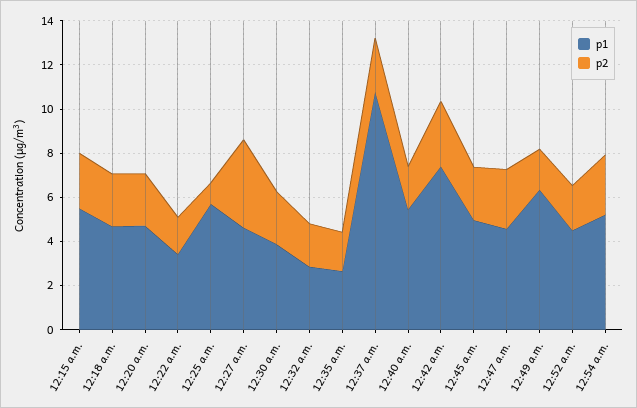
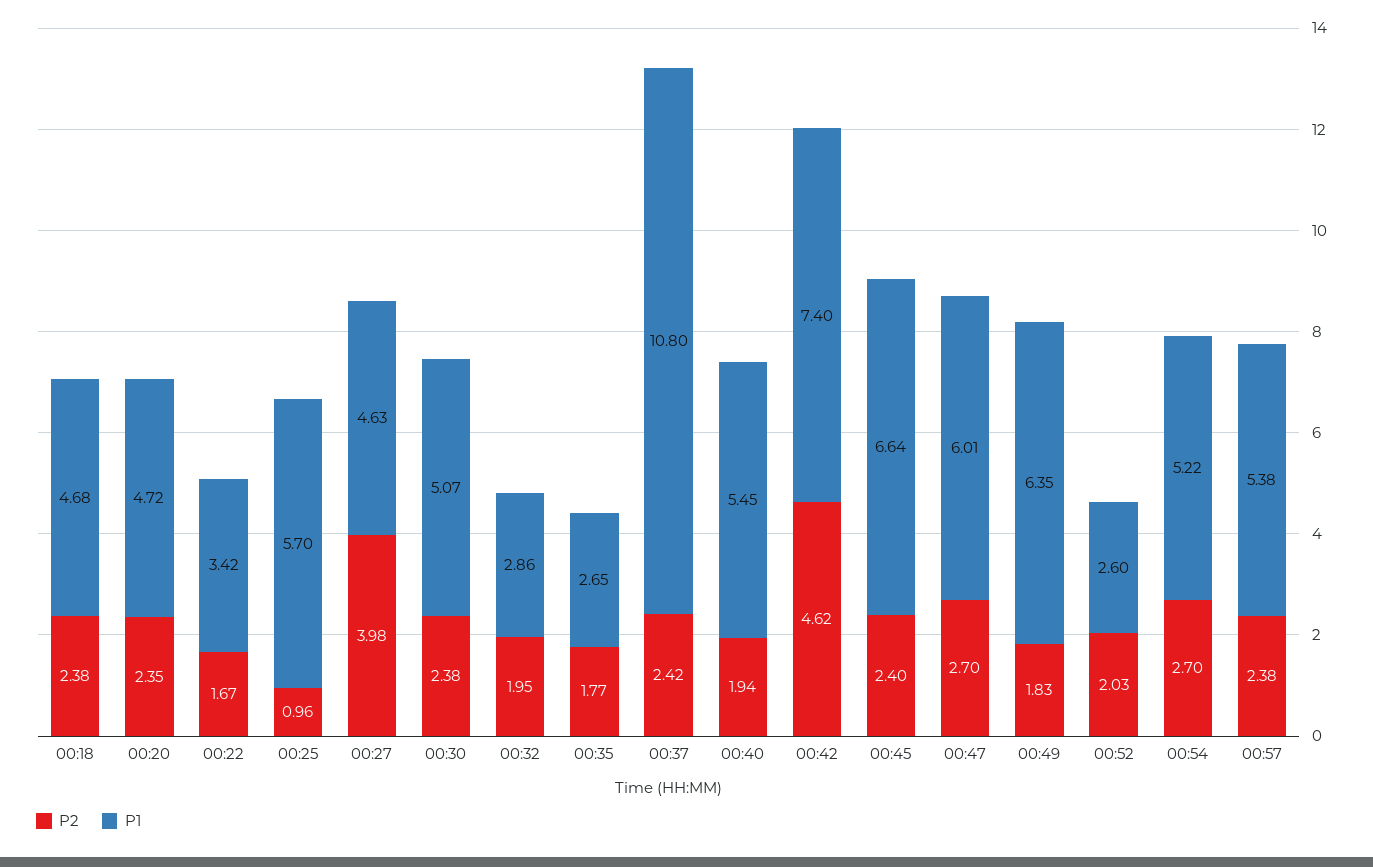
p1, 12:15 a.m.: 5.5 -> none
p2, 12:15 a.m.: 2.5 -> none
p1, 12:30 a.m.: 4 -> 5.07
p2, 12:42 a.m.: 3 -> 4.62
p1, 12:45 a.m.: 5 -> 6.64
p1, 12:47 a.m.: 4.5 -> 6.01
p1, 12:52 a.m.: 4.5 -> 2.6
p2, 00:57: none -> 2.38
p1, 00:57: none -> 5.38

